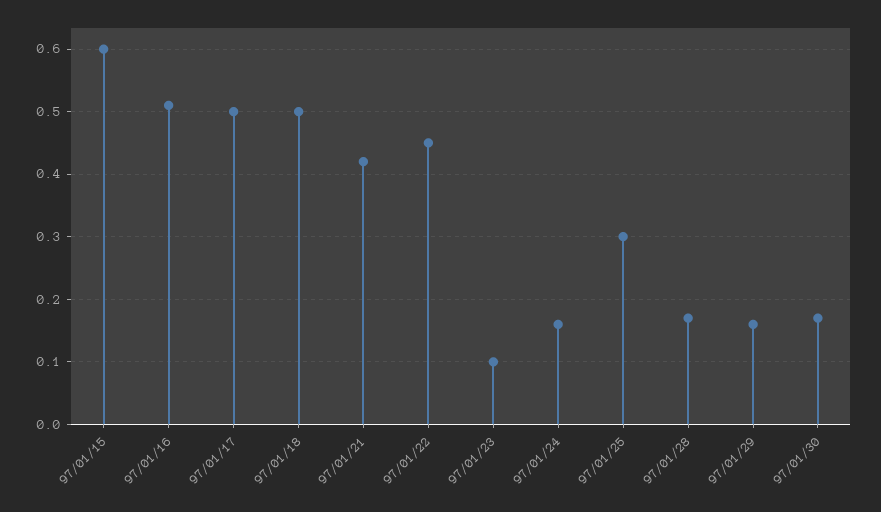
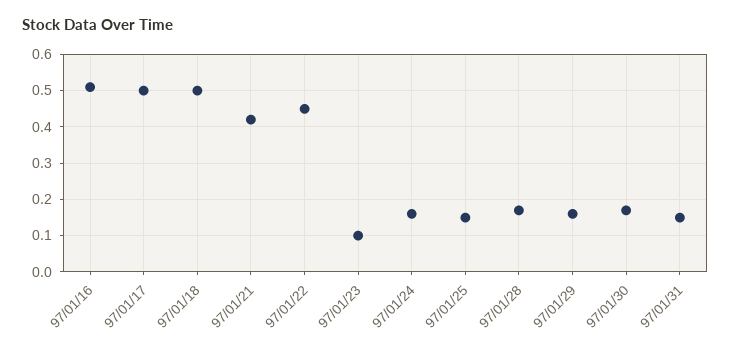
97/01/15: 0.6 -> none
97/01/25: 0.3 -> 0.15
97/01/31: none -> 0.15

